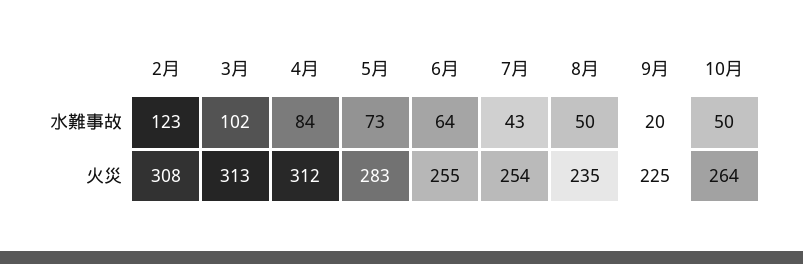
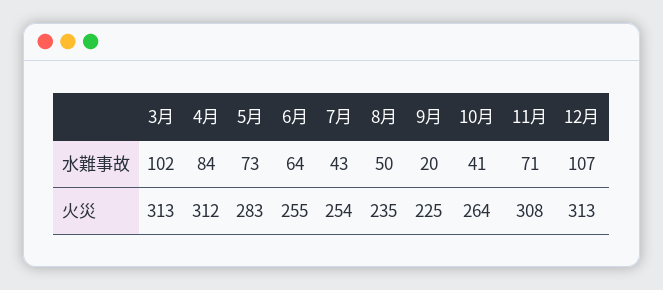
2月, 水難事故: 123 -> none
10月, 水難事故: 50 -> 41
2月, 火災: 308 -> none
11月, 水難事故: none -> 71
12月, 水難事故: none -> 107
11月, 火災: none -> 308
12月, 火災: none -> 313

